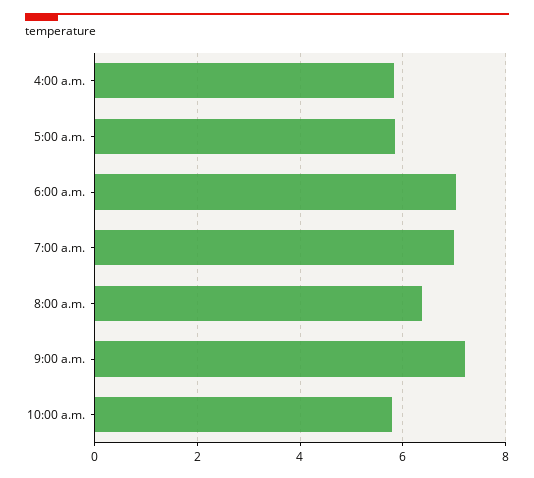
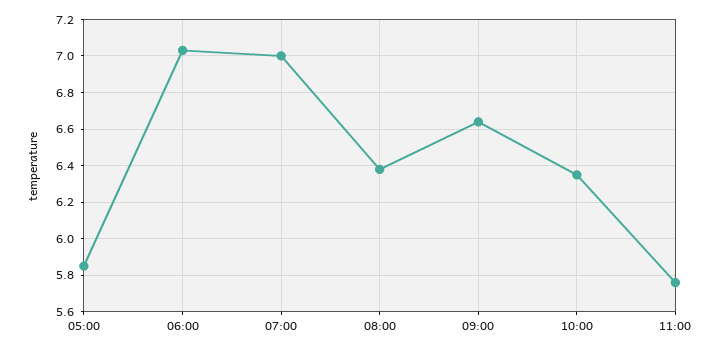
4:00 a.m.: 5.8 -> none
9:00 a.m.: 7.2 -> 6.65
10:00 a.m.: 5.8 -> 6.35
11:00: none -> 5.75

